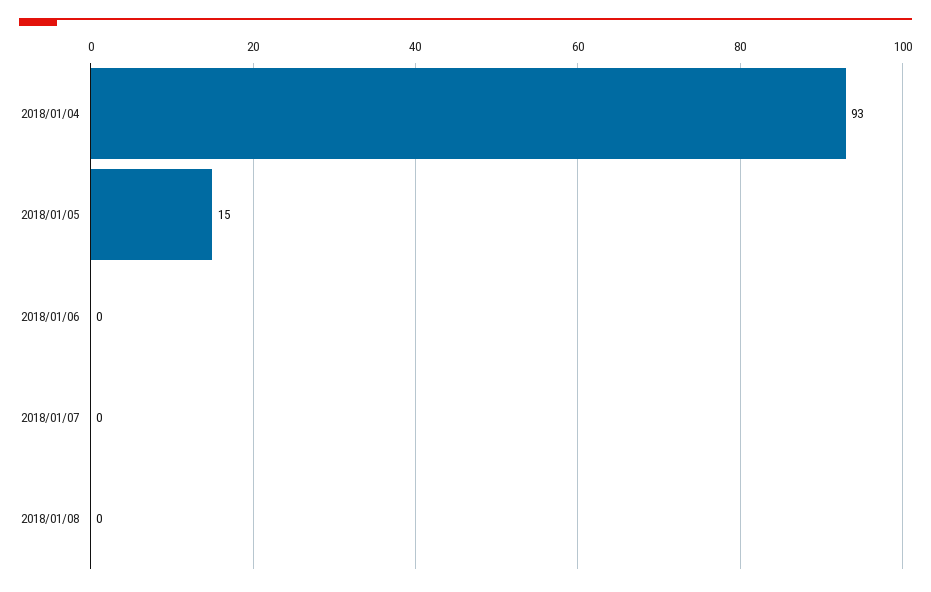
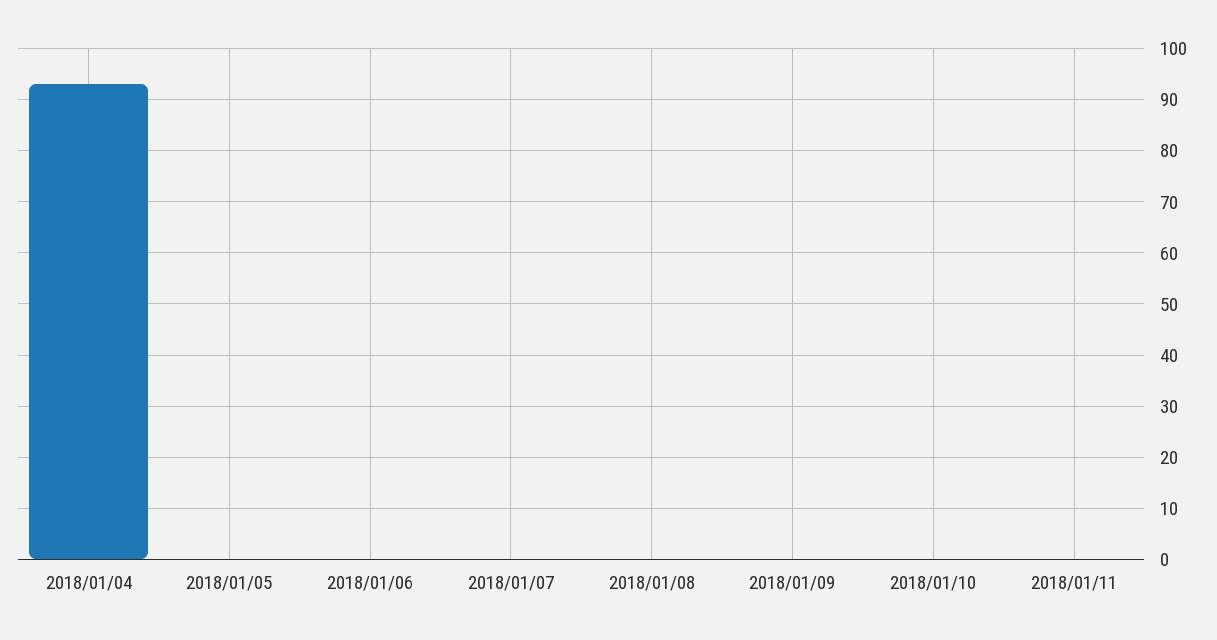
2018/01/05: 15 -> 0
2018/01/09: none -> 0
2018/01/10: none -> 0
2018/01/11: none -> 0

